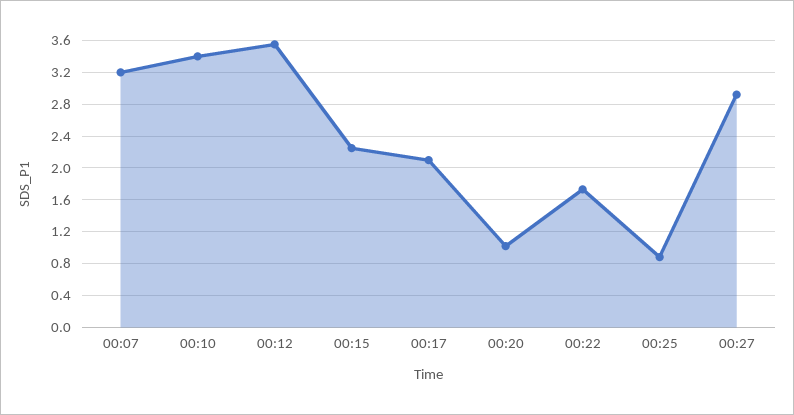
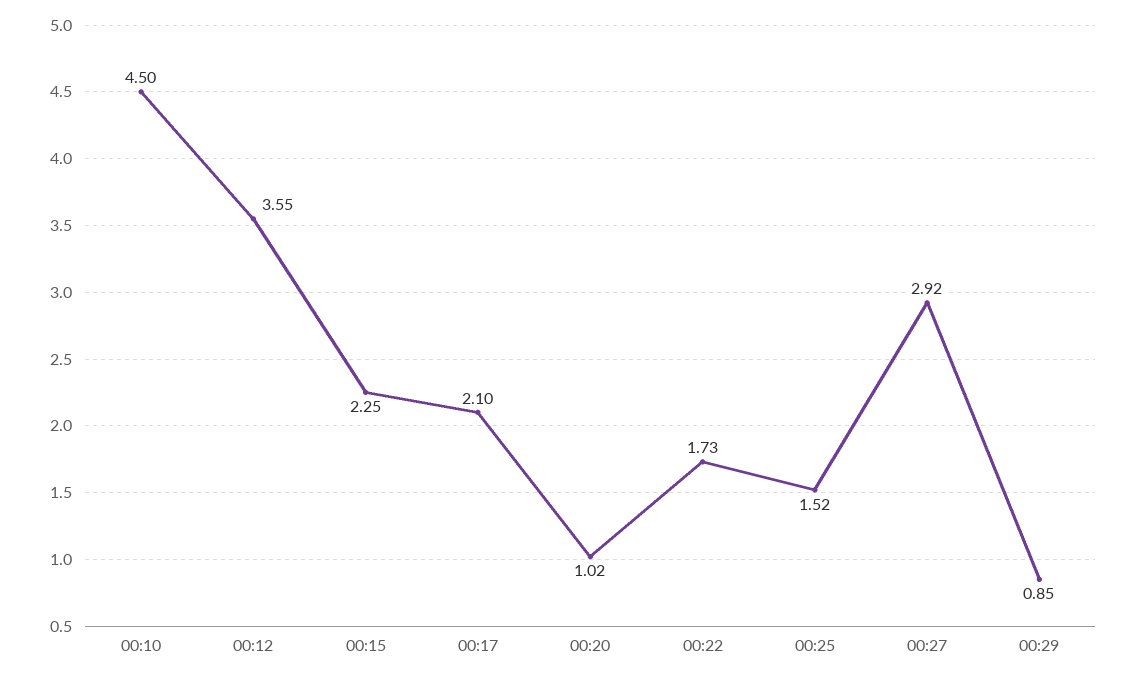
00:07: 3.2 -> none
00:10: 3.4 -> 4.5
00:25: 0.9 -> 1.52
00:29: none -> 0.85

